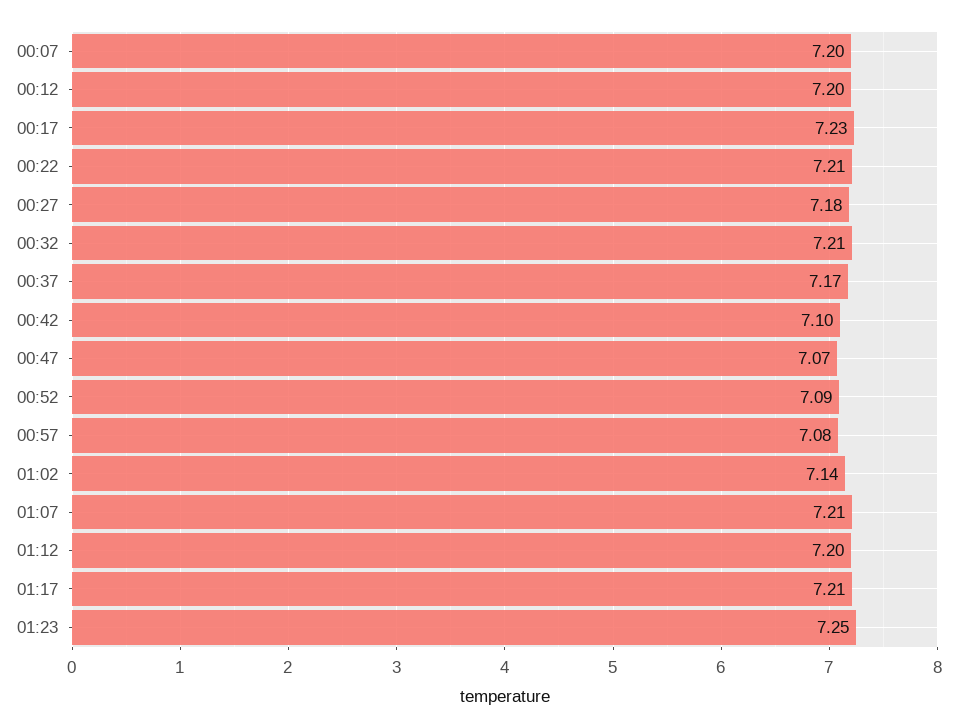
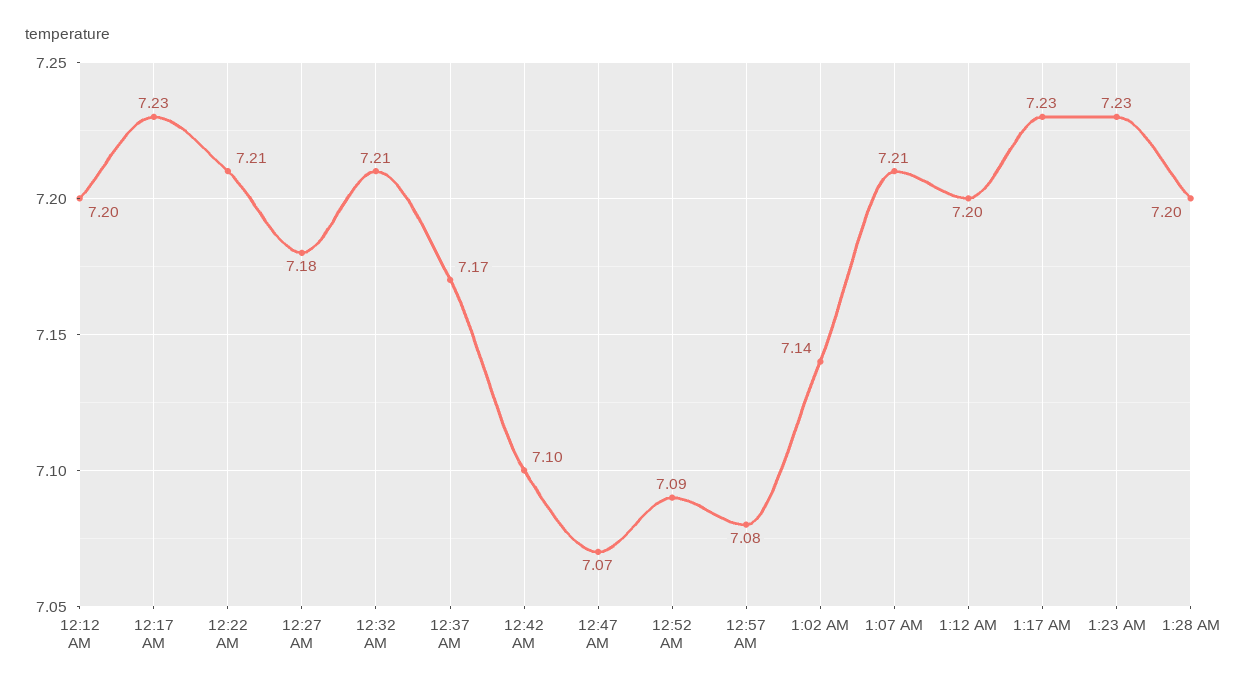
00:07: 7.2 -> none
01:17: 7.21 -> 7.23
01:23: 7.25 -> 7.23
1:28 AM: none -> 7.2

